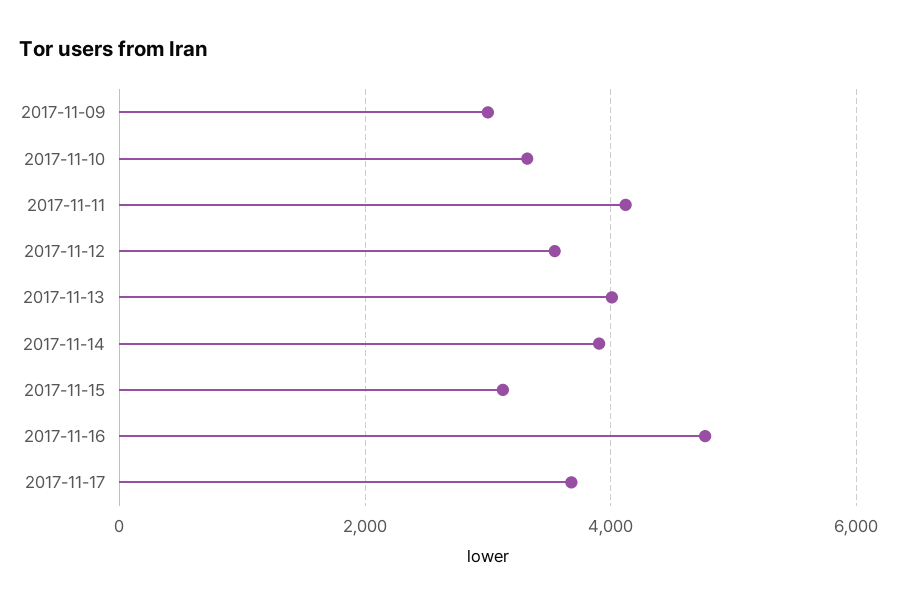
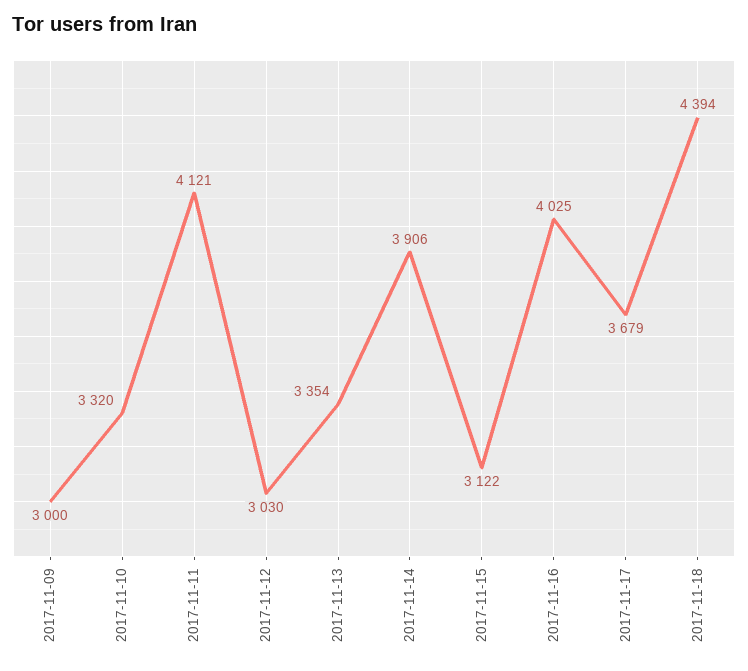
2017-11-12: 3600 -> 3030
2017-11-13: 4000 -> 3354
2017-11-16: 4800 -> 4025
2017-11-18: none -> 4394

